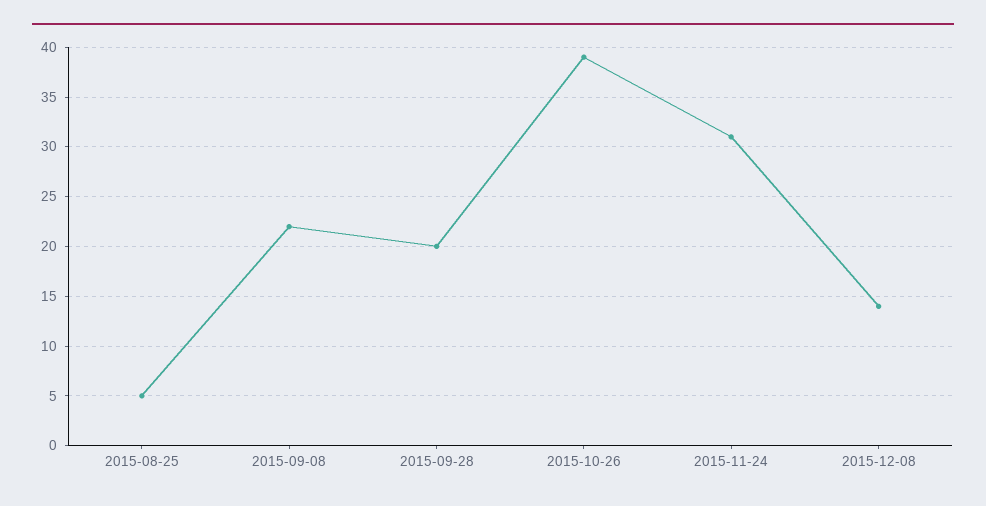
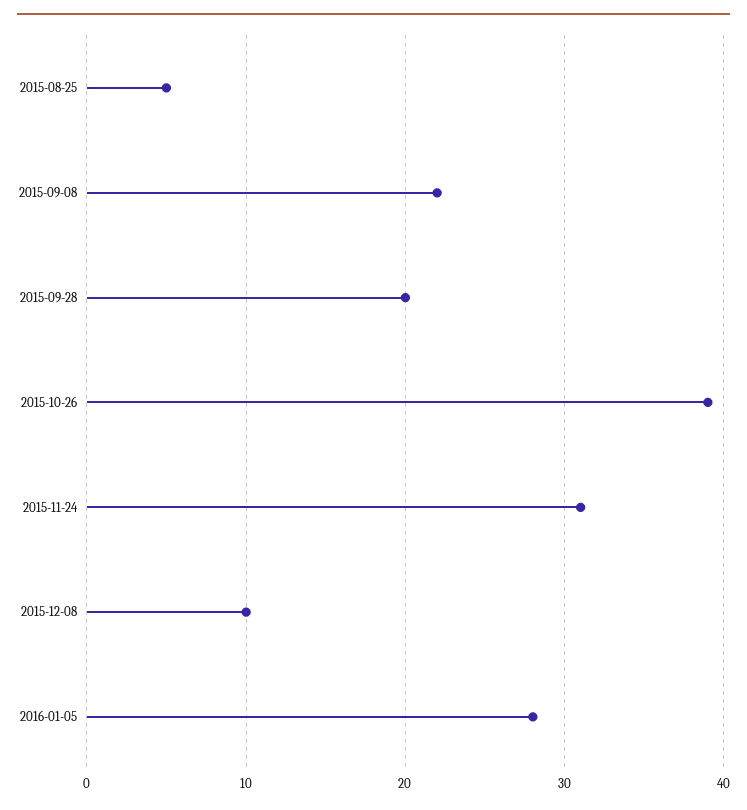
2015-12-08: 14 -> 10
2016-01-05: none -> 28

